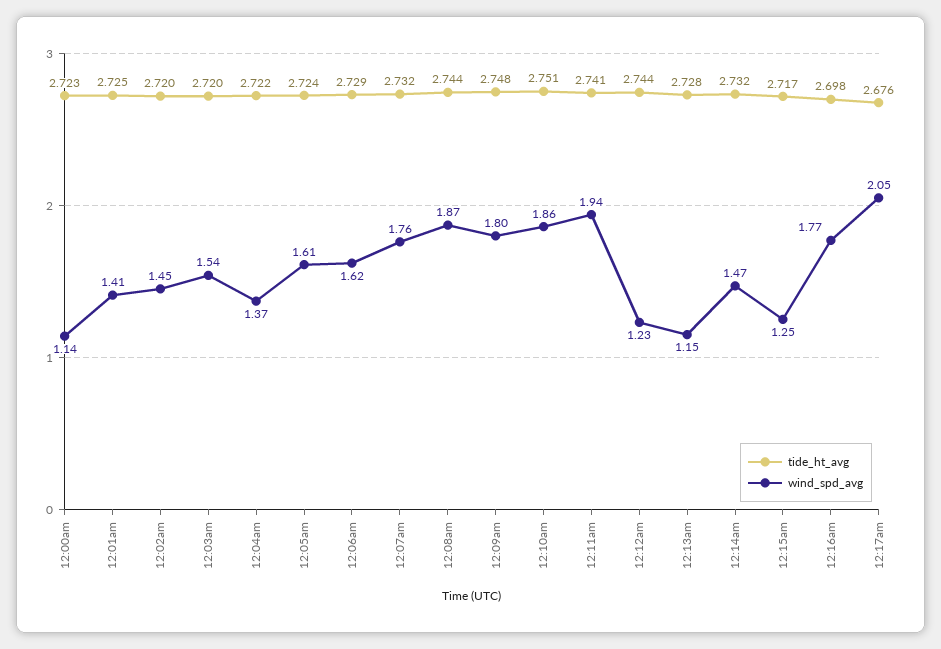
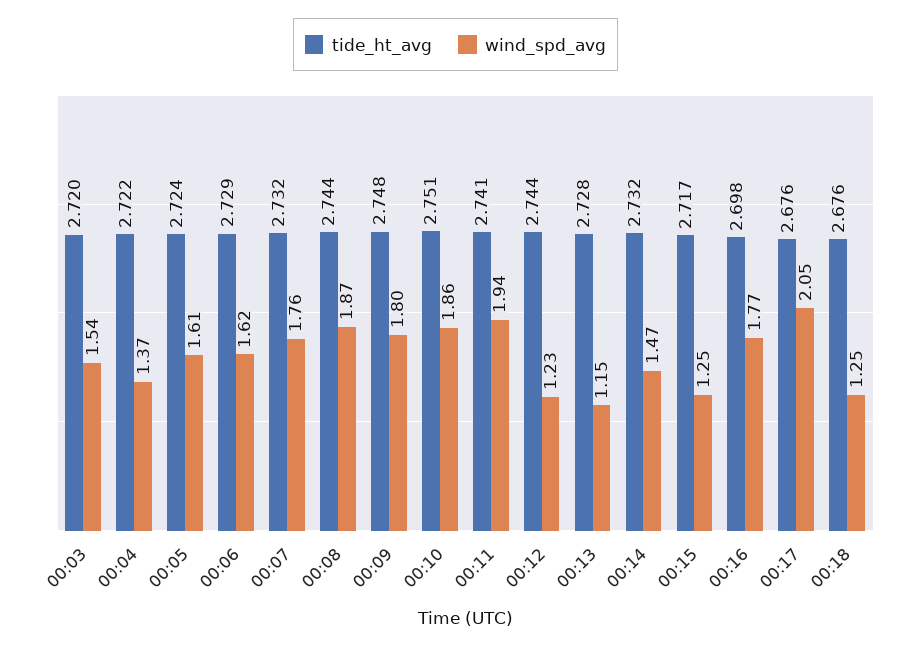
tide_ht_avg, 12:00am: 2.723 -> none
wind_spd_avg, 12:00am: 1.14 -> none
tide_ht_avg, 12:01am: 2.725 -> none
wind_spd_avg, 12:01am: 1.41 -> none
tide_ht_avg, 12:02am: 2.72 -> none
wind_spd_avg, 12:02am: 1.45 -> none
tide_ht_avg, 00:18: none -> 2.676
wind_spd_avg, 00:18: none -> 1.25

